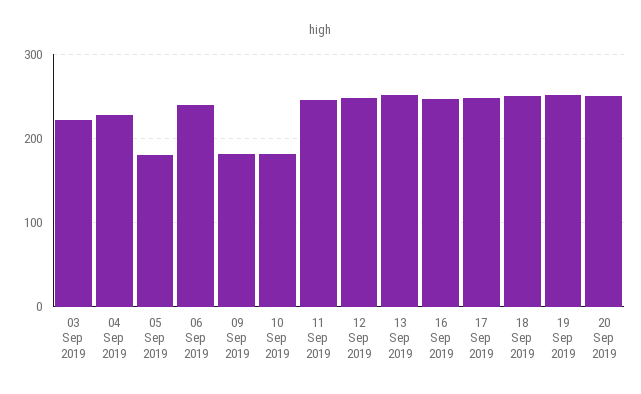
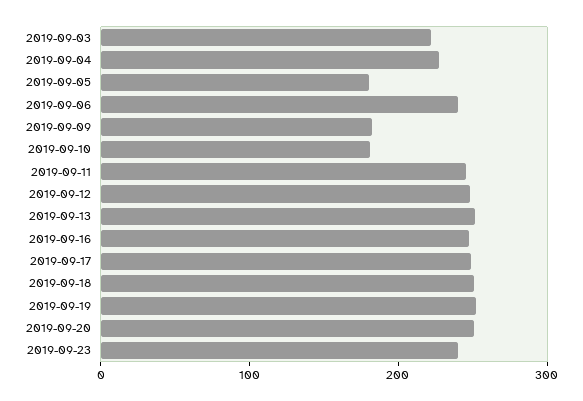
2019-09-23: none -> 240

